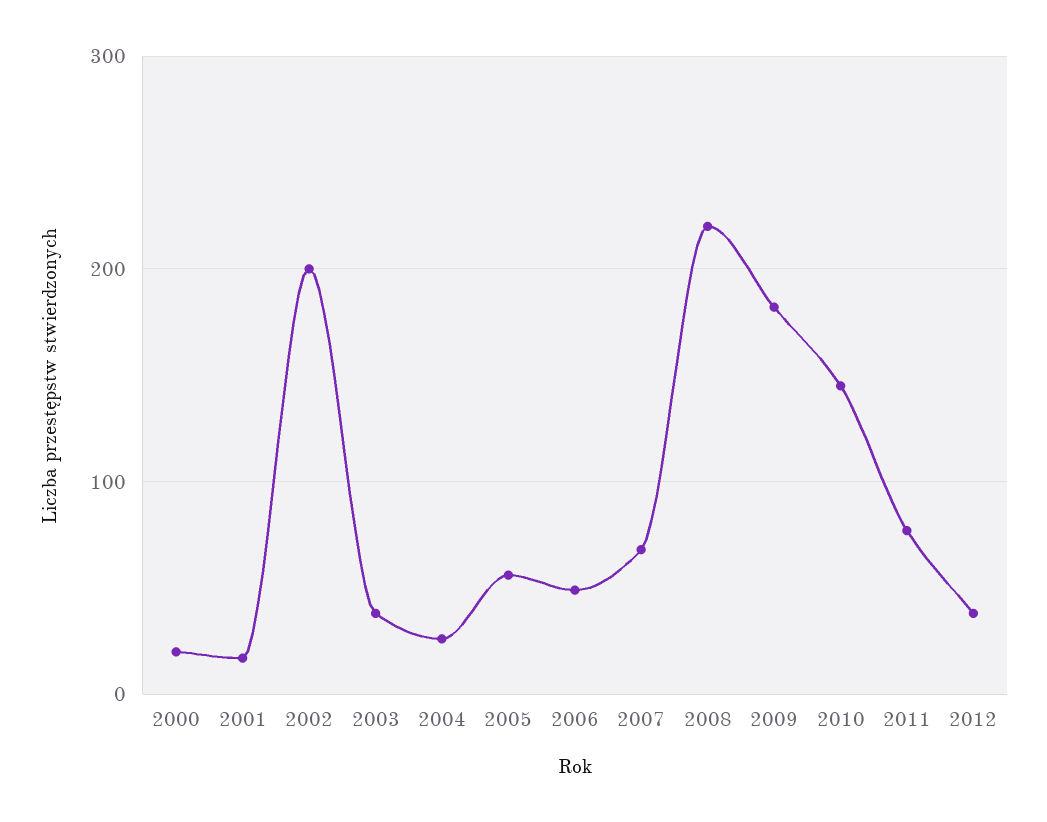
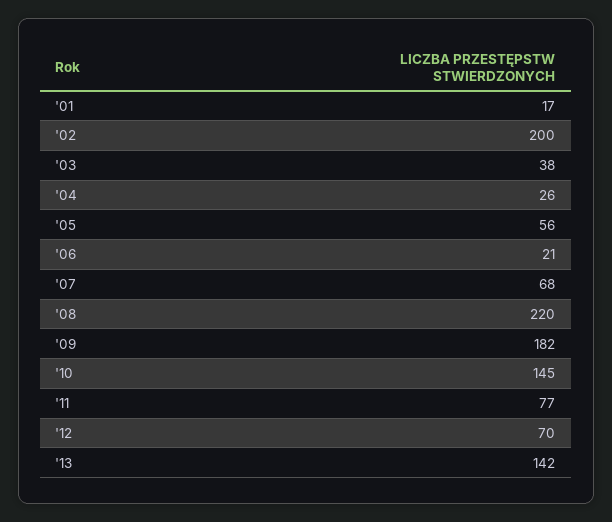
2000: 20 -> none
2006: 50 -> 21
2012: 40 -> 70
'13: none -> 142

